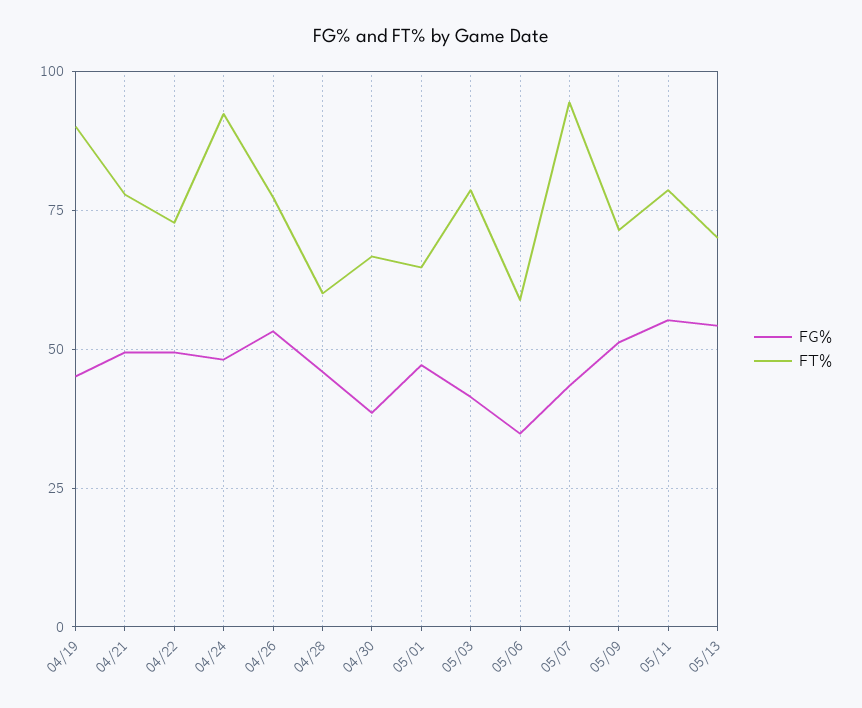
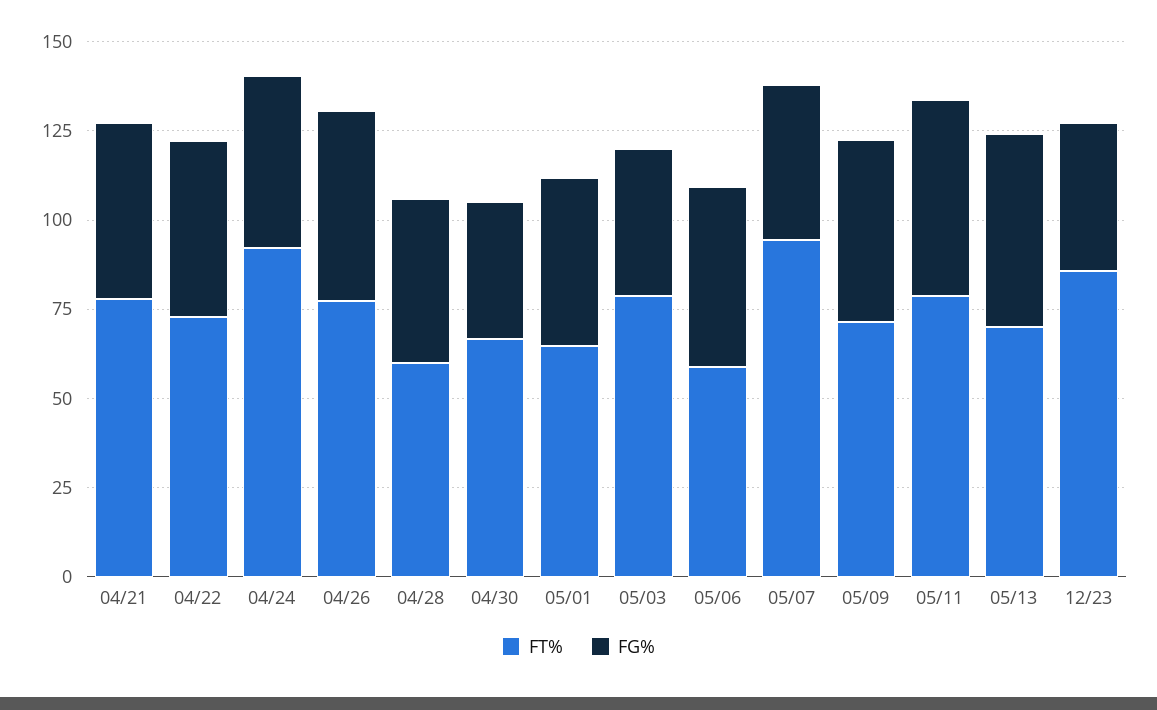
FG%, 04/19: 45 -> none
FT%, 04/19: 90 -> none
FG%, 05/06: 35 -> 50
FT%, 12/23: none -> 85
FG%, 12/23: none -> 40

